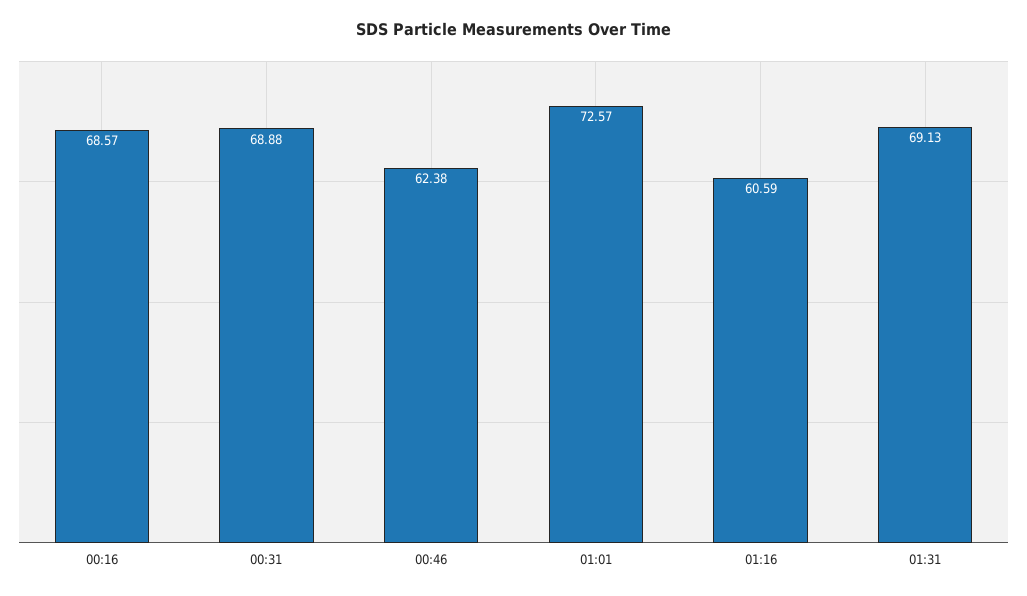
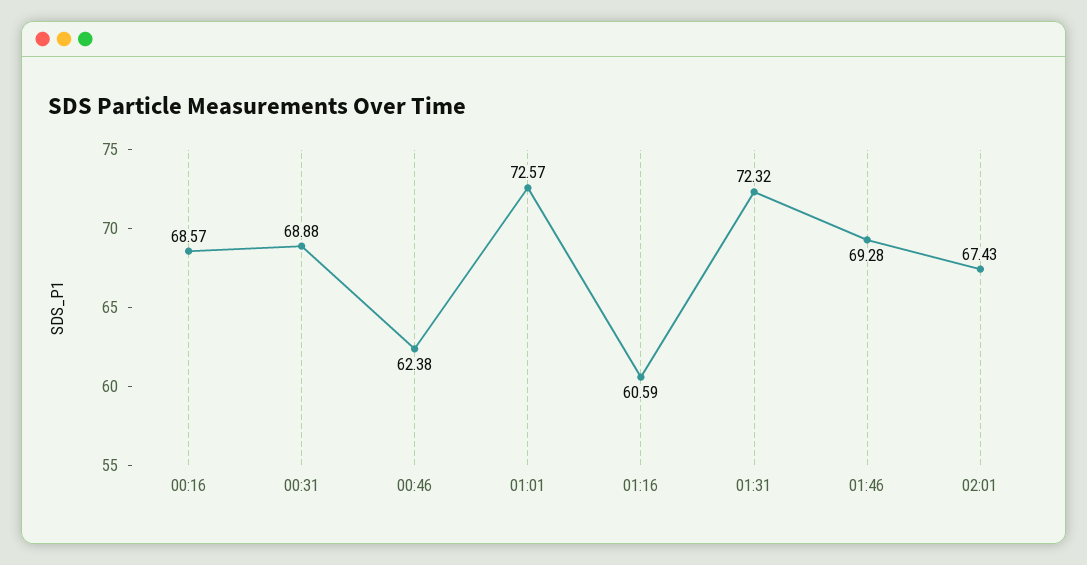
01:31: 69.13 -> 72.32
01:46: none -> 69.28
02:01: none -> 67.43

